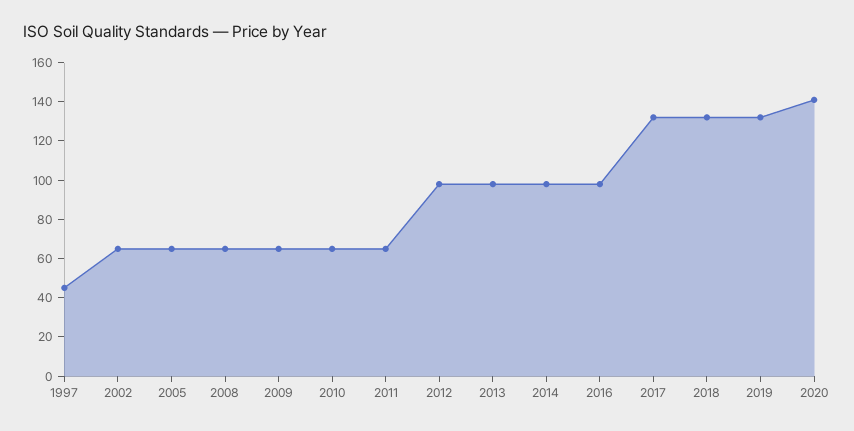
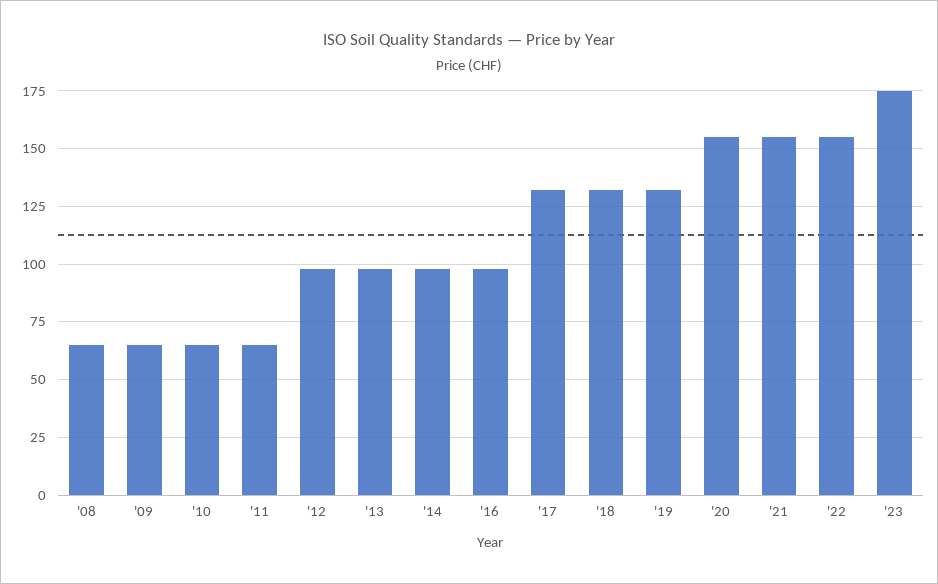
1997: 45 -> none
2002: 65 -> none
2005: 65 -> none
2020: 140 -> 155
'21: none -> 155
'22: none -> 155
'23: none -> 175

